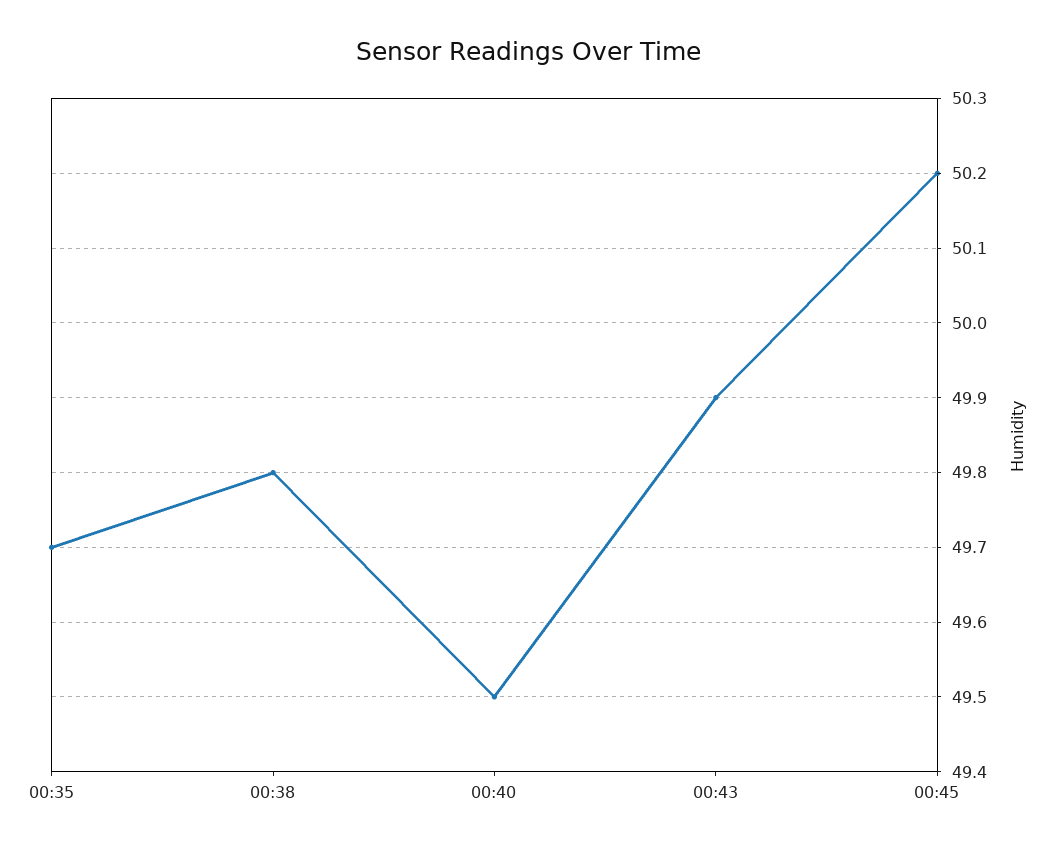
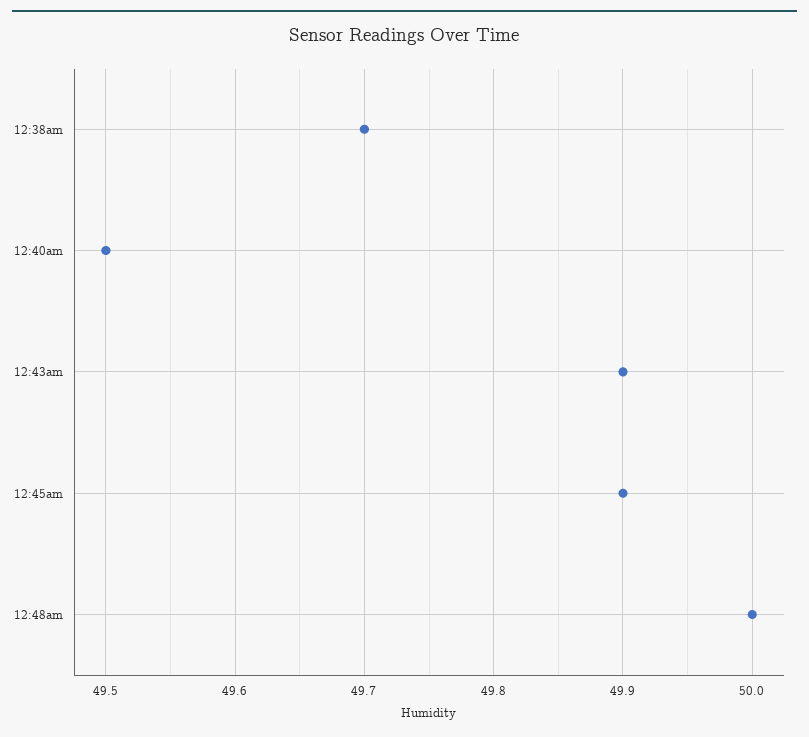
00:35: 49.7 -> none
00:38: 49.8 -> 49.7
00:45: 50.2 -> 49.9
12:48am: none -> 50

